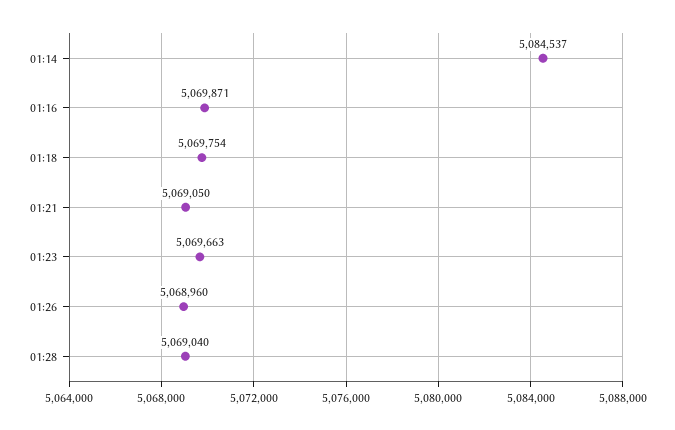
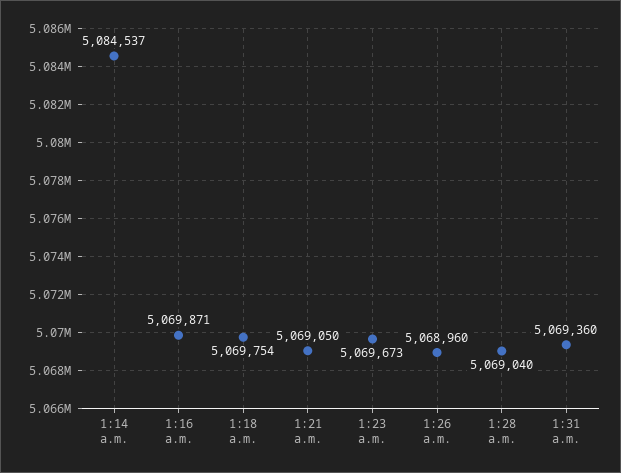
01:23: 5069663 -> 5069673
1:31 a.m.: none -> 5069360

